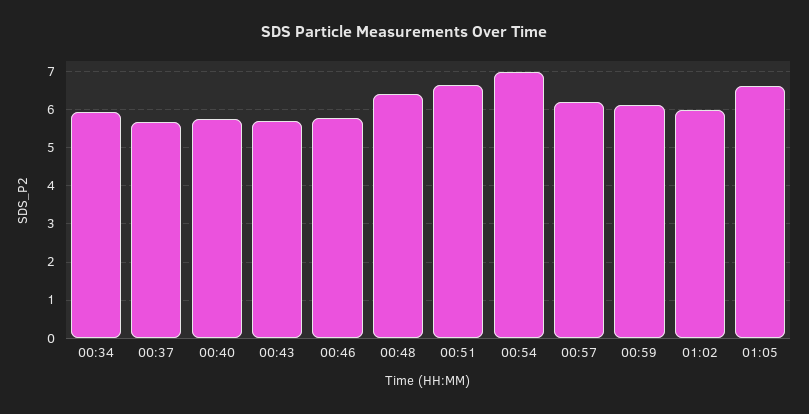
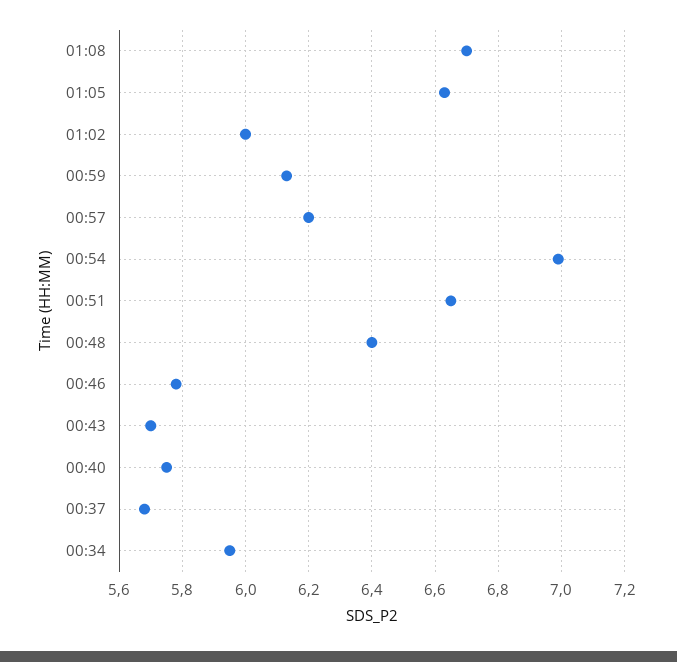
01:08: none -> 6.7

